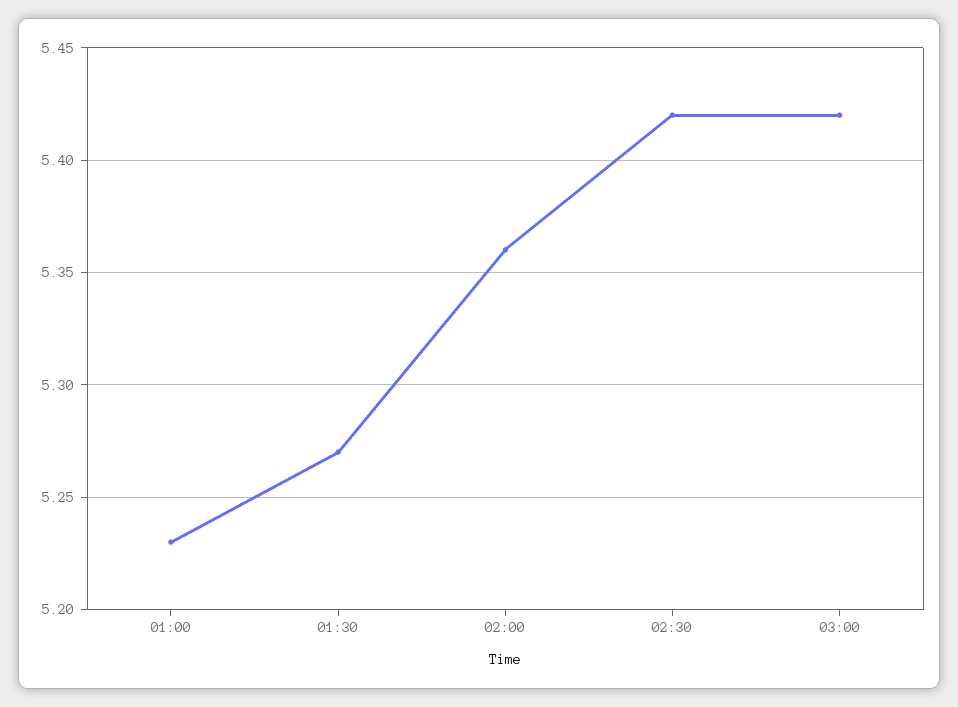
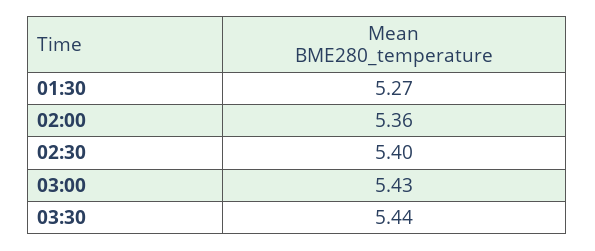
01:00: 5.23 -> none
02:30: 5.42 -> 5.4
03:00: 5.42 -> 5.43
03:30: none -> 5.44

